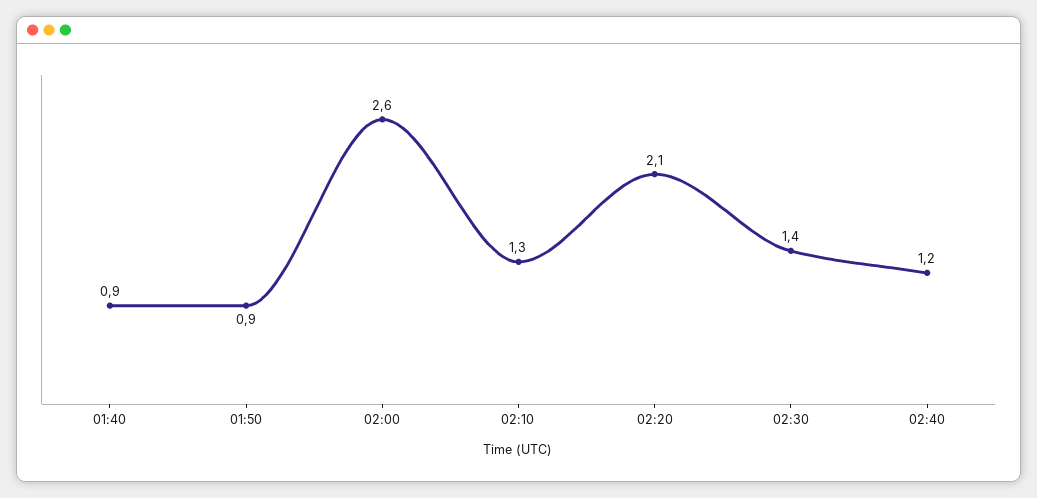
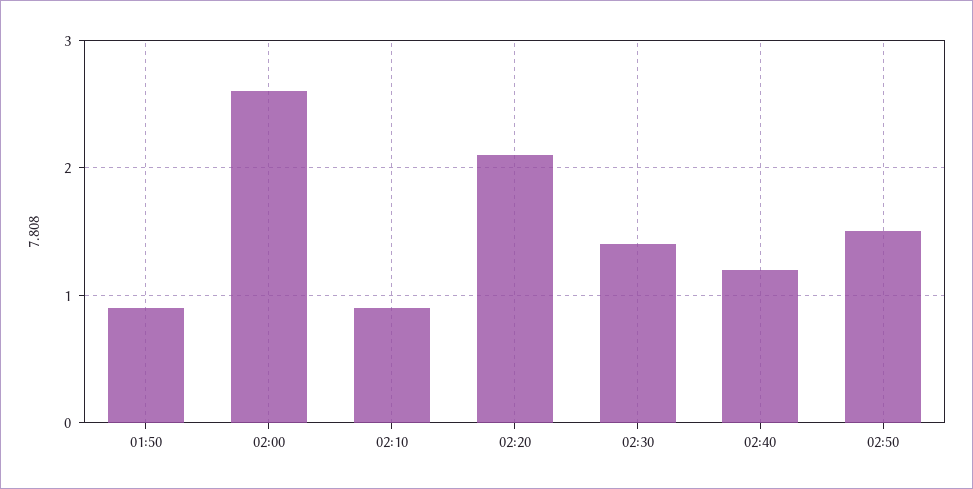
01:40: 0.9 -> none
02:10: 1.3 -> 0.9
02:50: none -> 1.5

